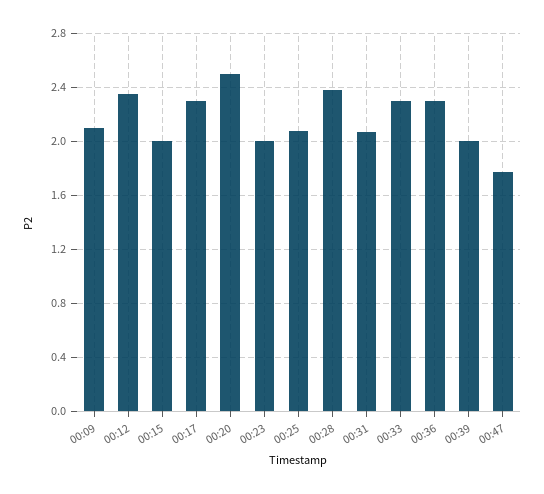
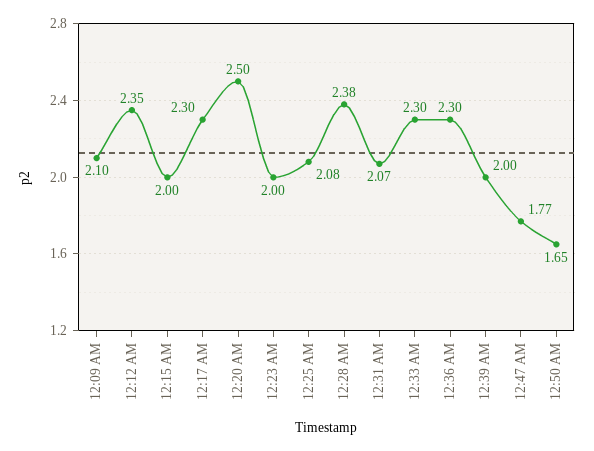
12:50 AM: none -> 1.65

